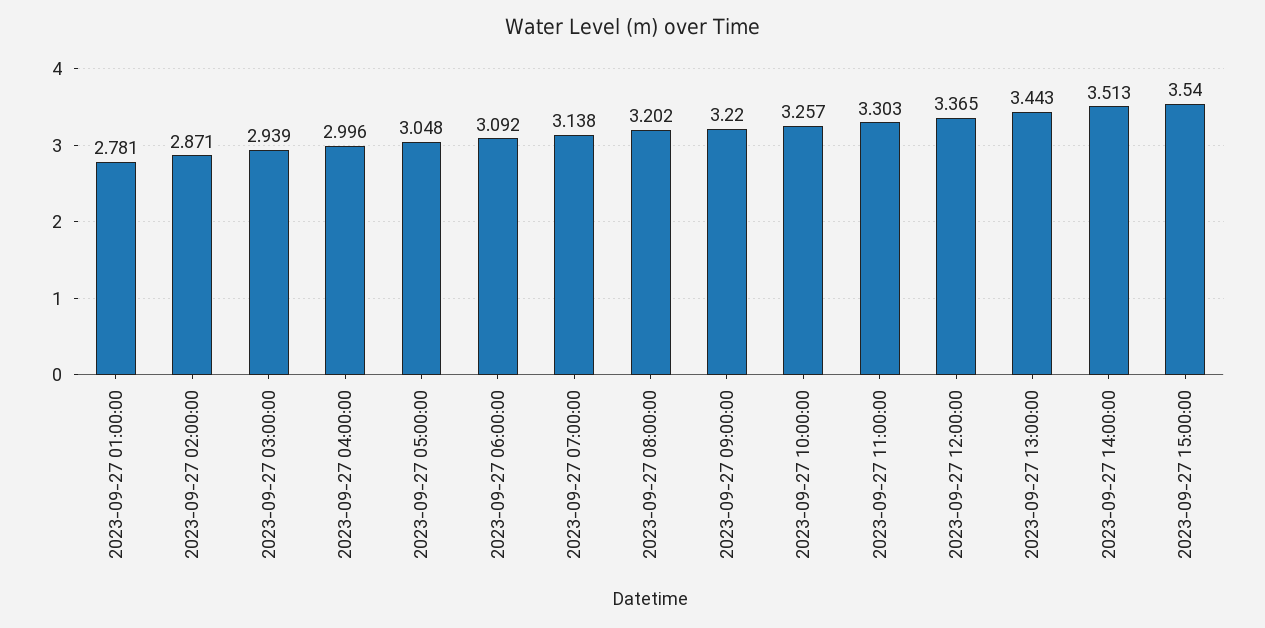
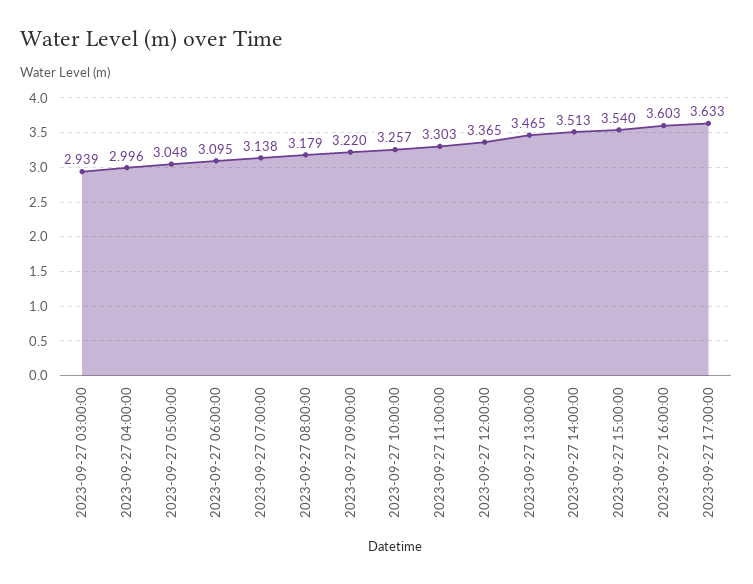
2023-09-27 01:00:00: 2.781 -> none
2023-09-27 02:00:00: 2.871 -> none
2023-09-27 06:00:00: 3.092 -> 3.095
2023-09-27 08:00:00: 3.202 -> 3.179
2023-09-27 13:00:00: 3.443 -> 3.465
2023-09-27 16:00:00: none -> 3.603
2023-09-27 17:00:00: none -> 3.633

